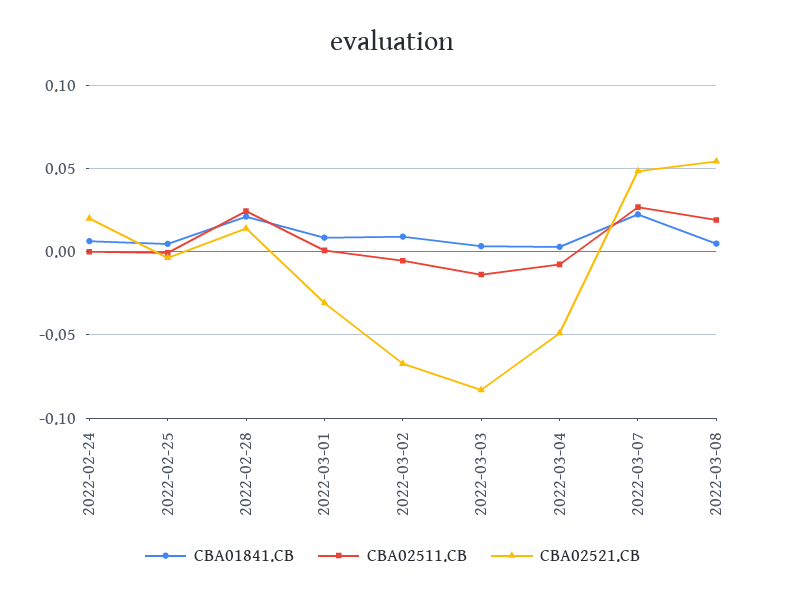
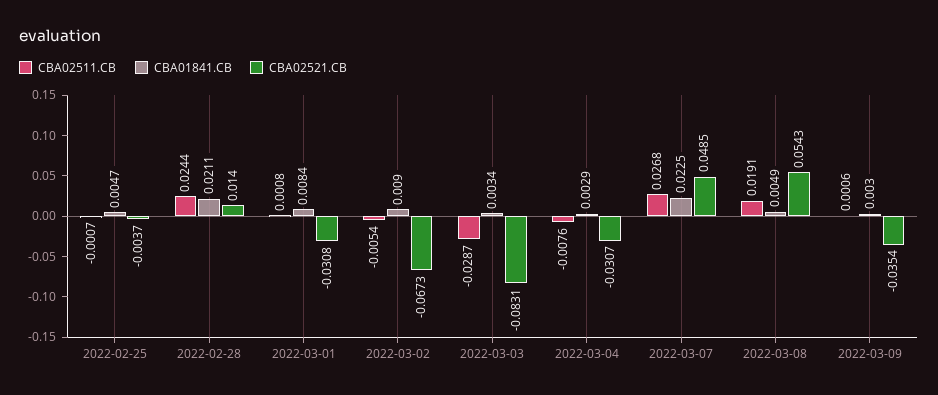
CBA01841.CB, 2022-02-24: 0.005 -> none
CBA02511.CB, 2022-02-24: 0 -> none
CBA02521.CB, 2022-02-24: 0.02 -> none
CBA02511.CB, 2022-03-03: -0.015 -> -0.0287
CBA02521.CB, 2022-03-04: -0.05 -> -0.0307
CBA02511.CB, 2022-03-09: none -> 0.0006
CBA01841.CB, 2022-03-09: none -> 0.003
CBA02521.CB, 2022-03-09: none -> -0.0354

